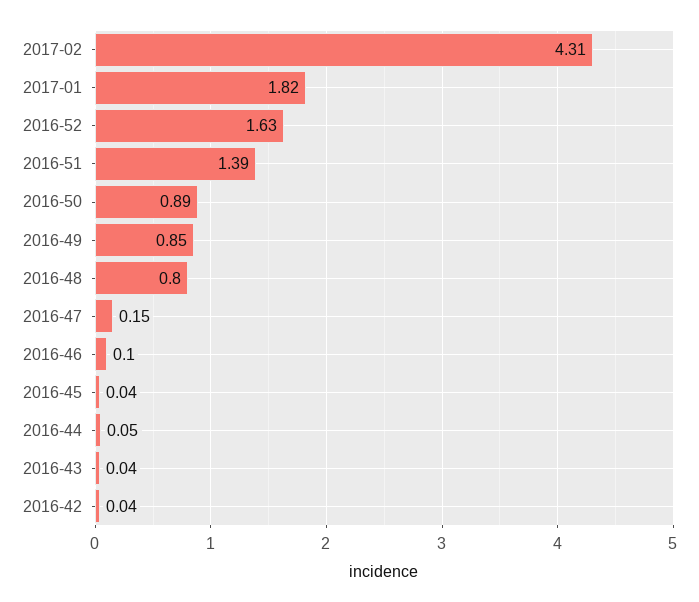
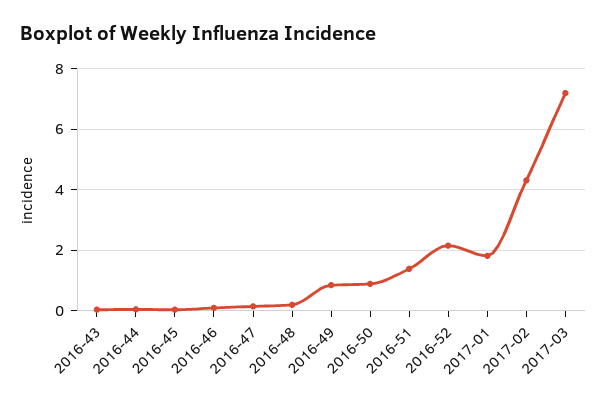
2016-52: 1.63 -> 2.2
2016-48: 0.8 -> 0.2
2016-42: 0.04 -> none
2017-03: none -> 7.2

